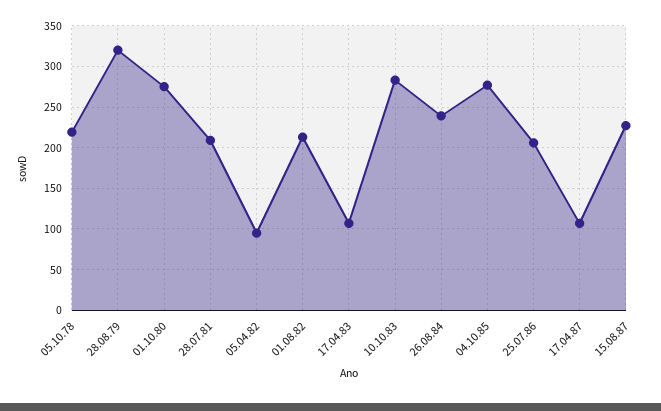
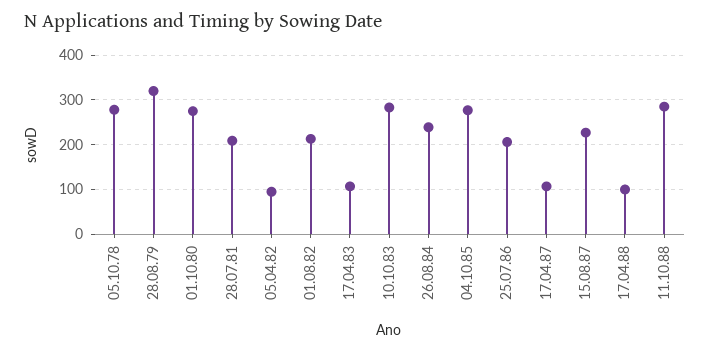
05.10.78: 220 -> 280
17.04.88: none -> 100
11.10.88: none -> 280

